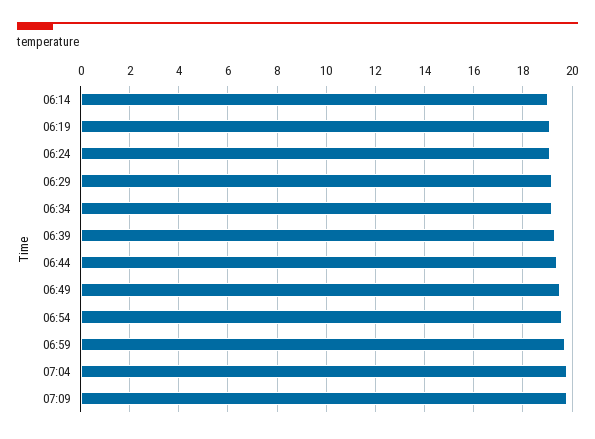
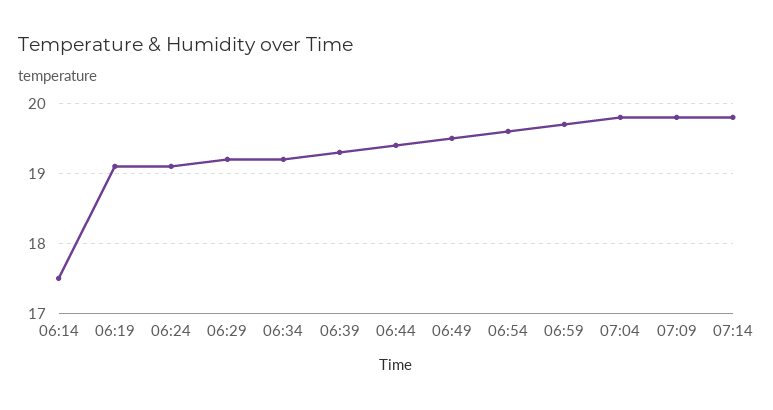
06:14: 19 -> 17.5
07:14: none -> 19.8

